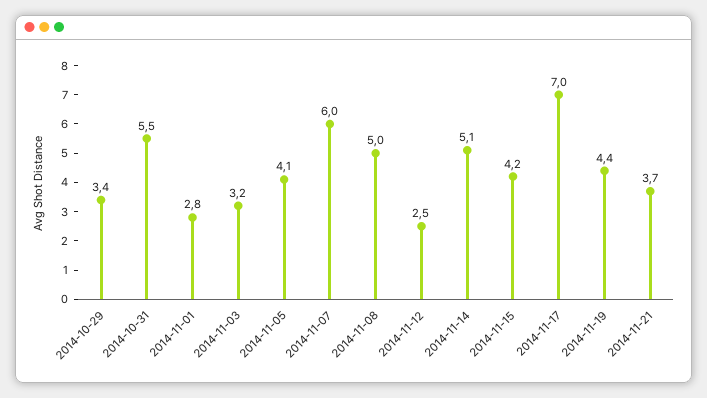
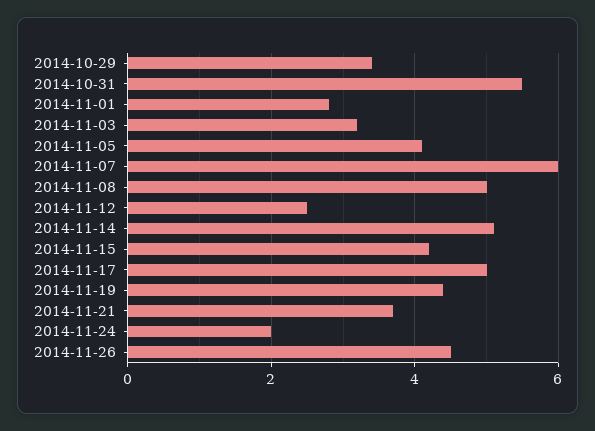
2014-11-17: 7 -> 5
2014-11-24: none -> 2
2014-11-26: none -> 4.5

